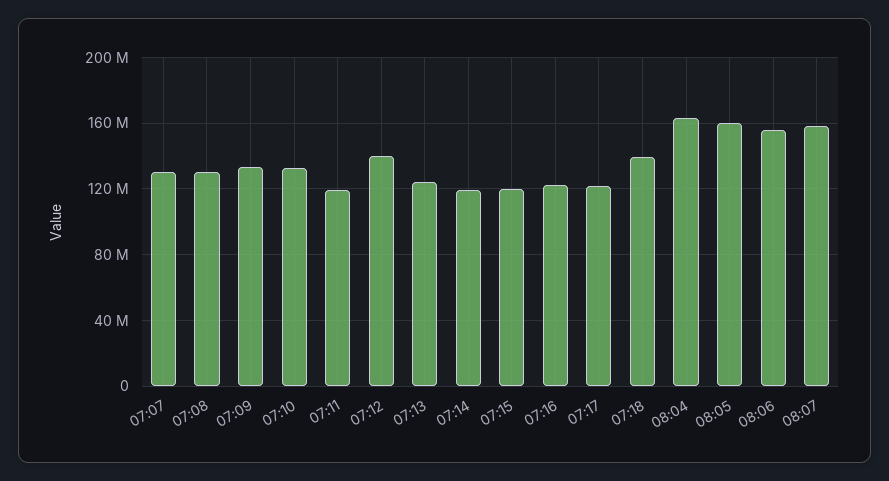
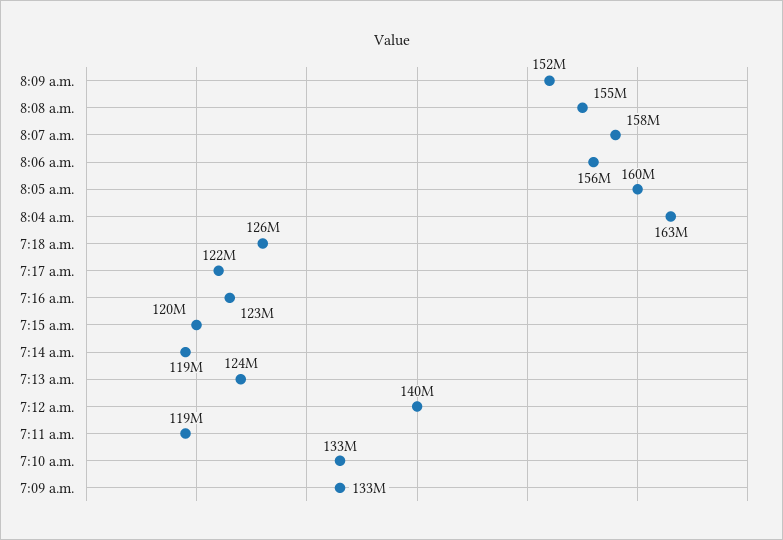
07:07: 130000000 -> none
07:08: 130000000 -> none
07:18: 140000000 -> 126000000
8:09 a.m.: none -> 152000000
8:08 a.m.: none -> 155000000

